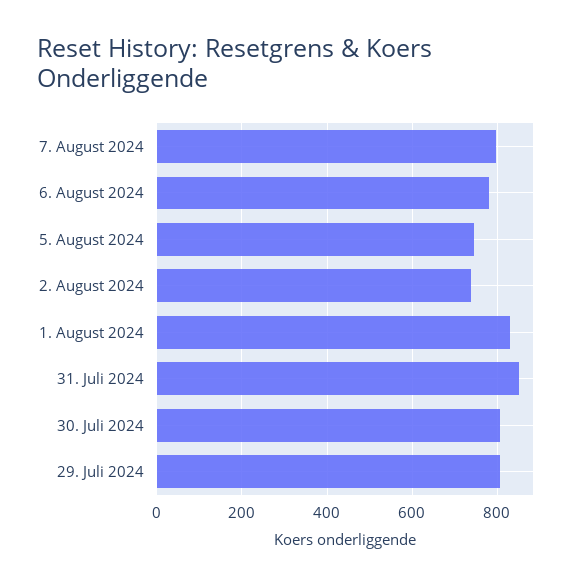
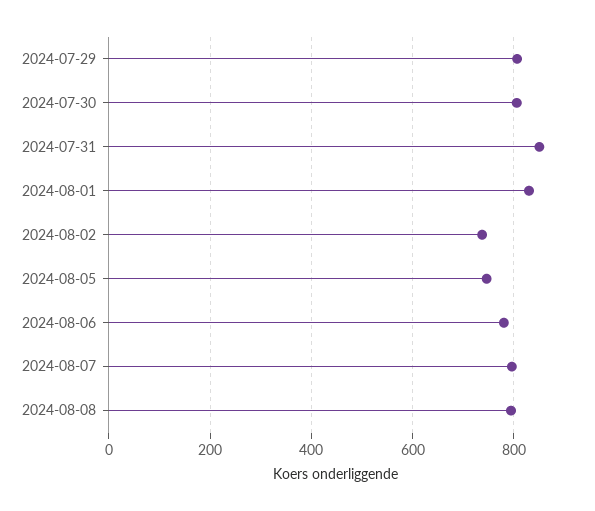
2024-08-08: none -> 800

